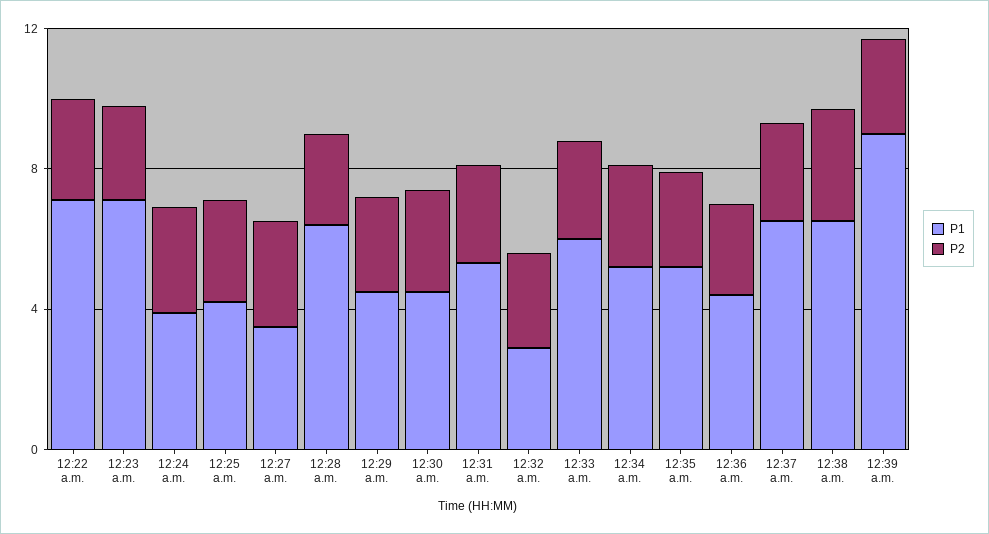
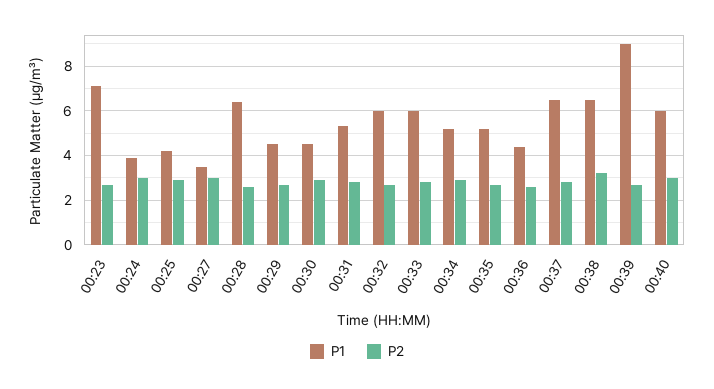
P1, 12:22 a.m.: 7 -> none
P2, 12:22 a.m.: 3 -> none
P1, 12:32 a.m.: 3 -> 6
P1, 00:40: none -> 6
P2, 00:40: none -> 3

